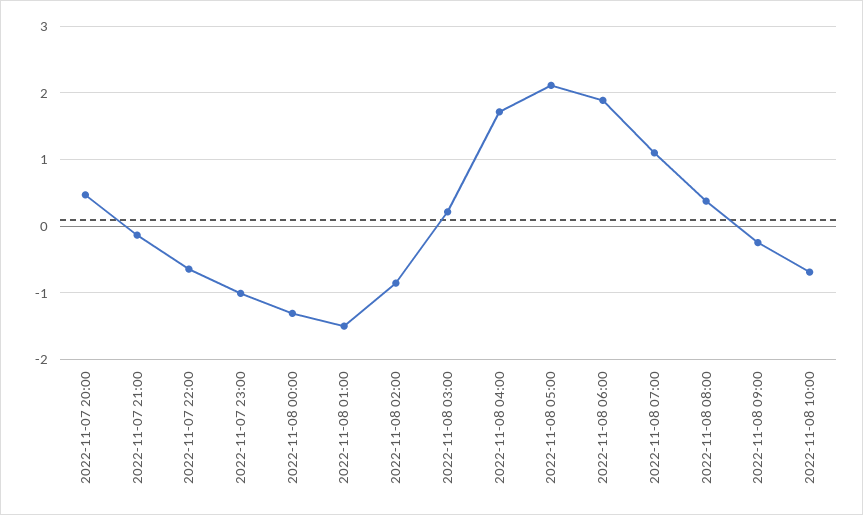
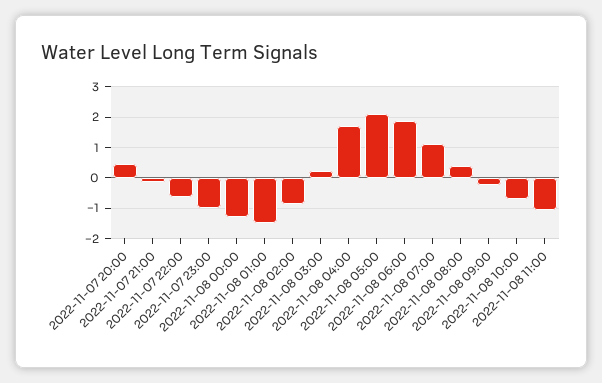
2022-11-08 11:00: none -> -1

